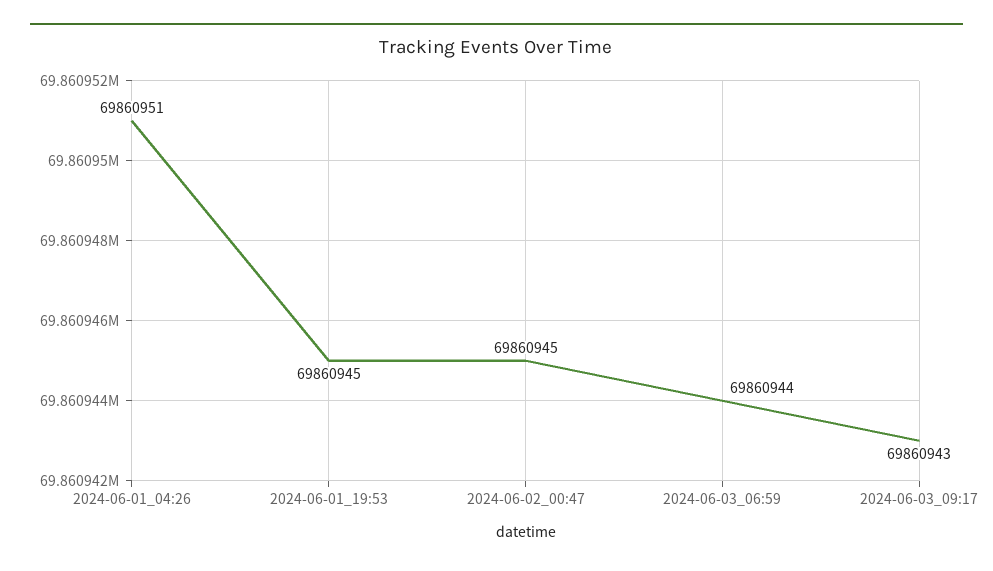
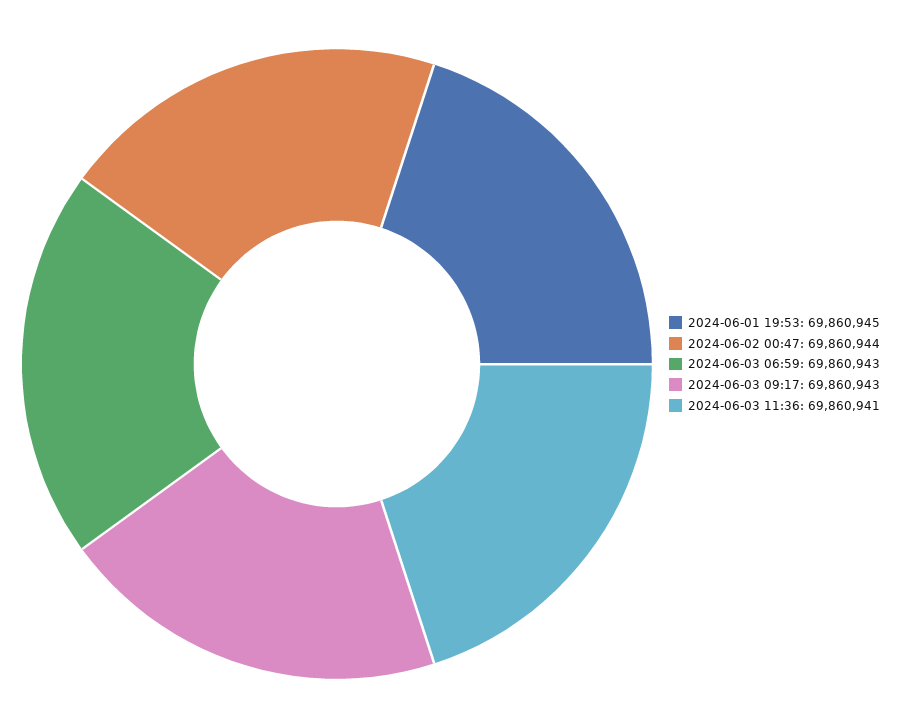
2024-06-01_04:26: 69860951 -> none
2024-06-02_00:47: 69860945 -> 69860944
2024-06-03_06:59: 69860944 -> 69860943
2024-06-03 11:36: none -> 69860941

